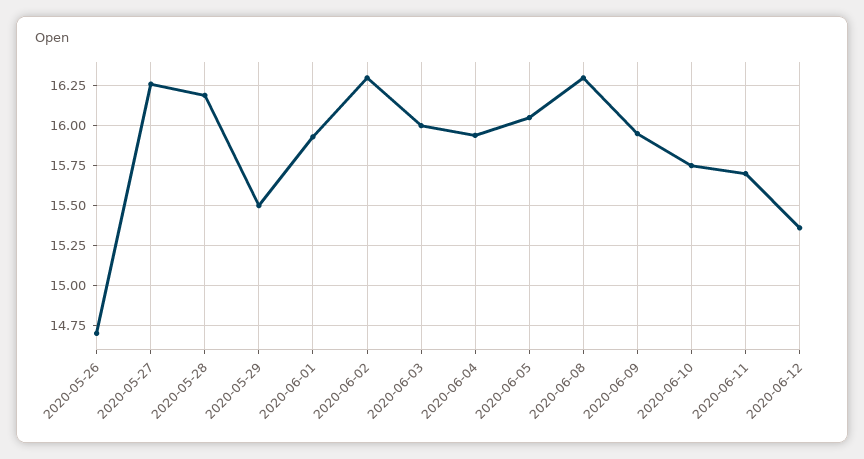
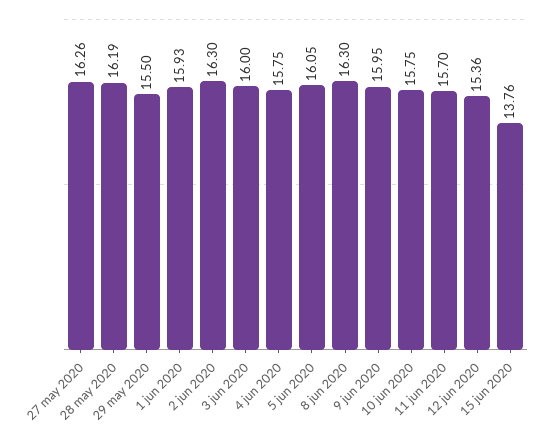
2020-05-26: 14.7 -> none
2020-06-04: 15.95 -> 15.75
15 jun 2020: none -> 13.76

